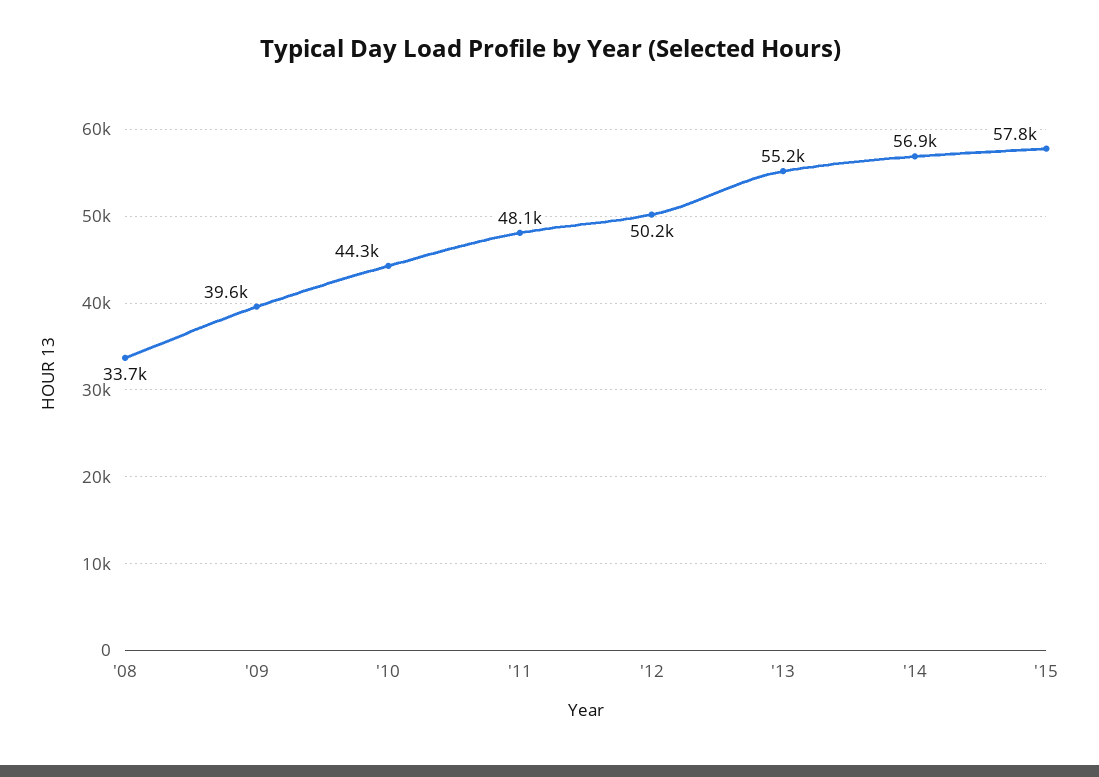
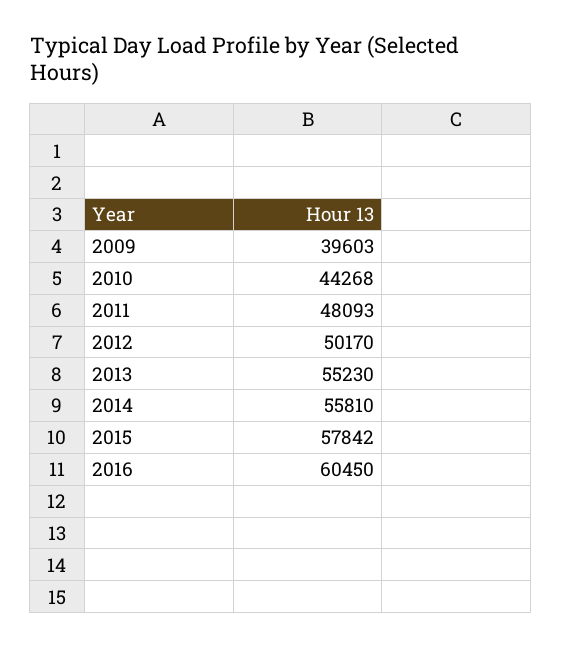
'08: 33700 -> none
'14: 56900 -> 55810
2016: none -> 60450

